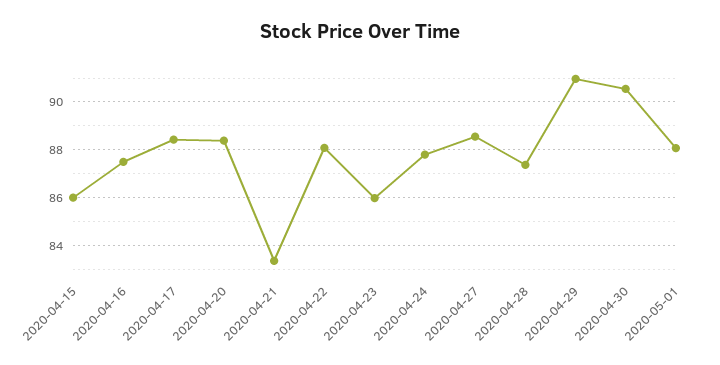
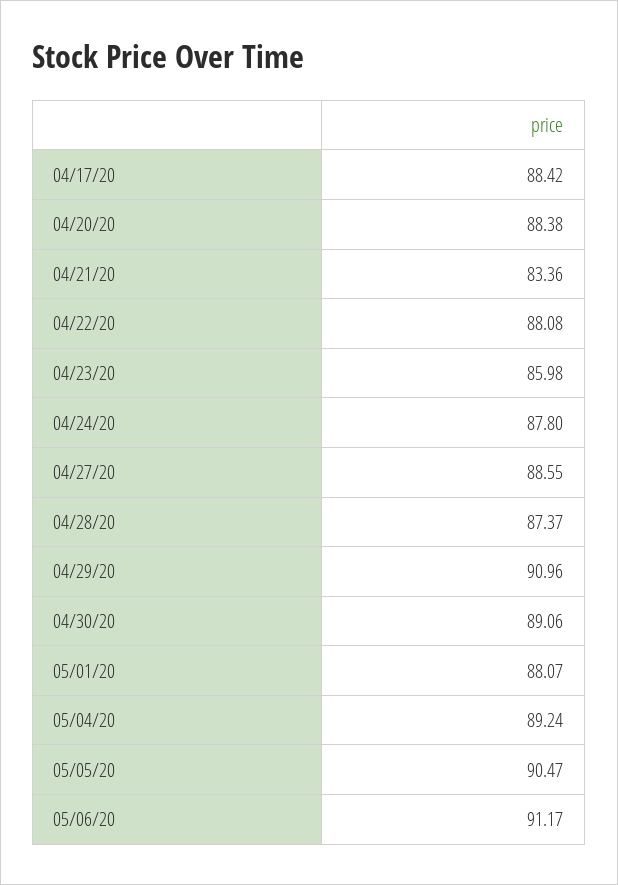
2020-04-15: 86 -> none
2020-04-16: 87.5 -> none
2020-04-30: 90.5 -> 89.06
05/04/20: none -> 89.24
05/05/20: none -> 90.47
05/06/20: none -> 91.17

